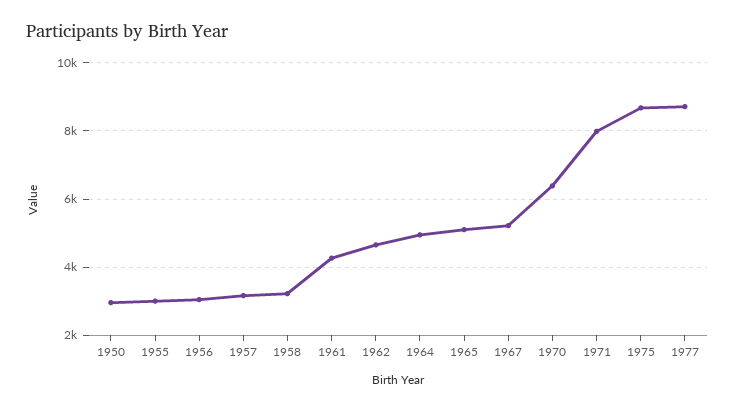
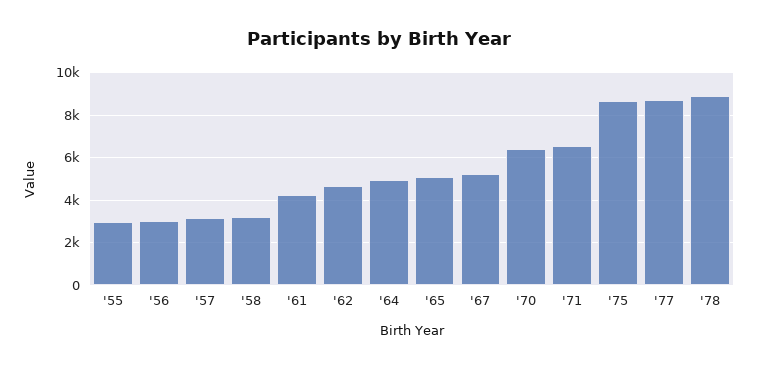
1950: 3000 -> none
1971: 8000 -> 6500
'78: none -> 9000

